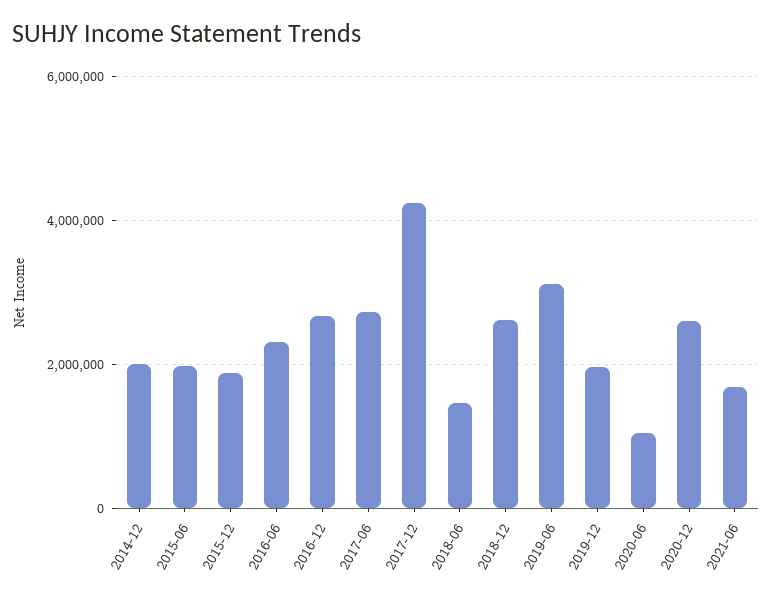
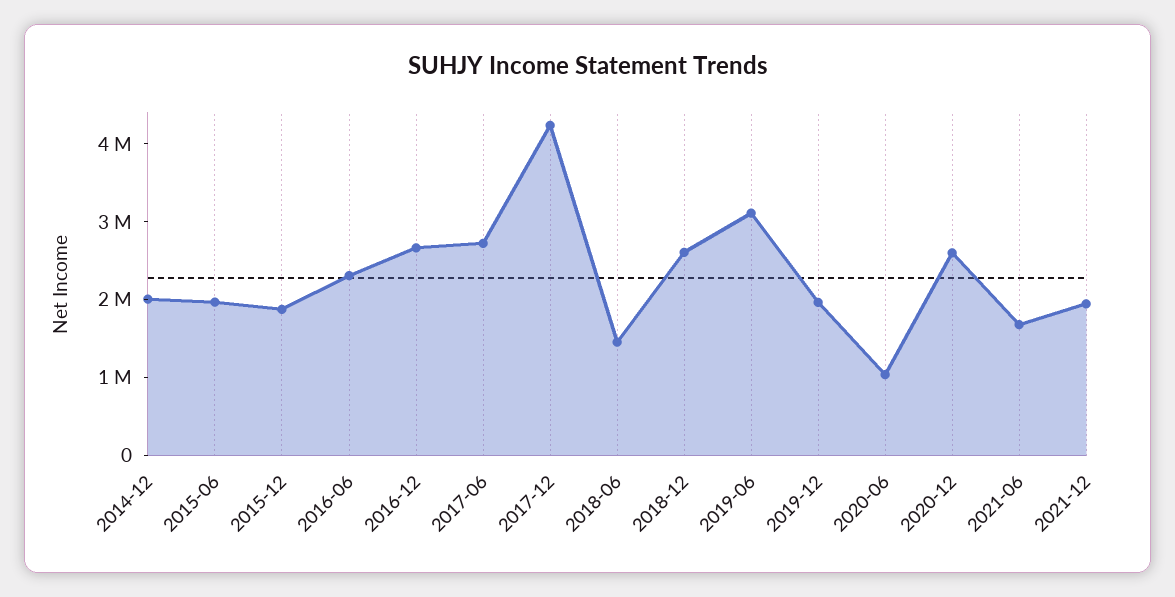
2021-12: none -> 2000000

